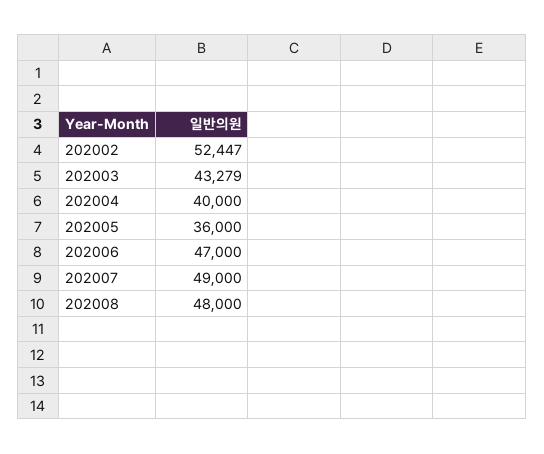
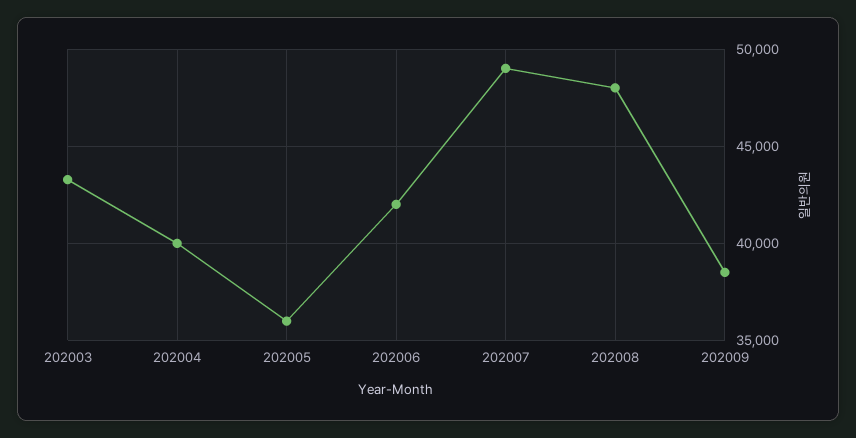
202002: 52447 -> none
202006: 47000 -> 42000
202009: none -> 38500

